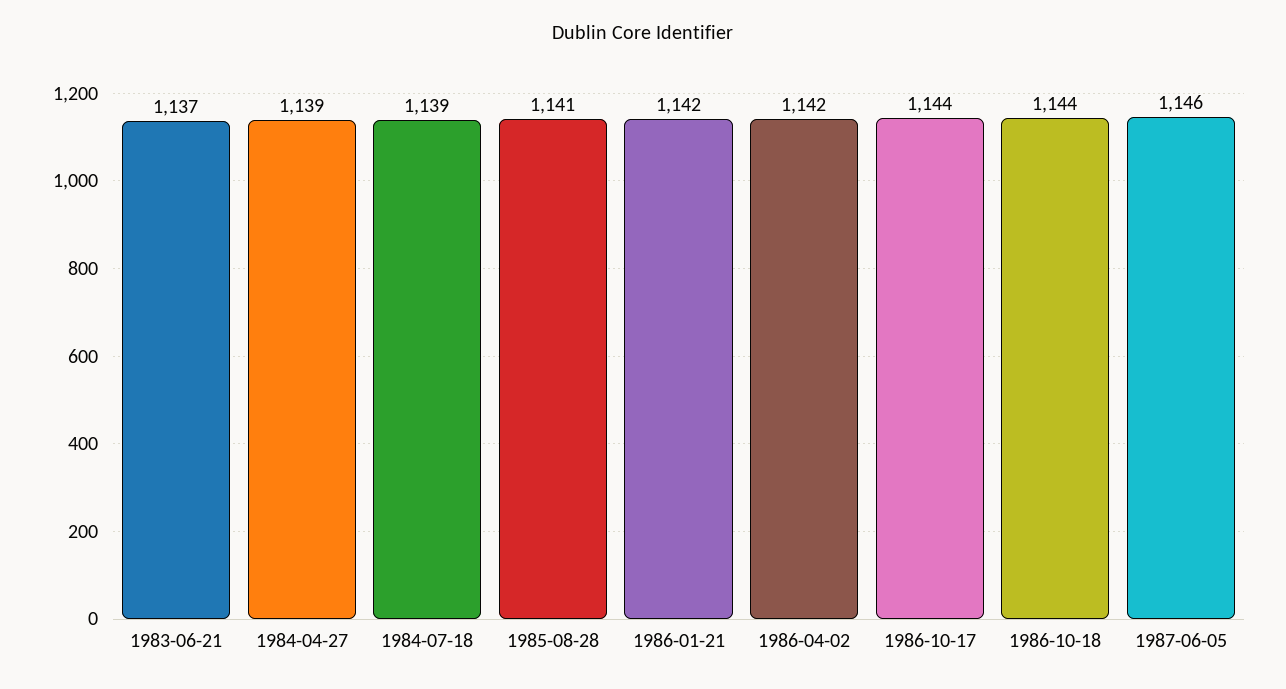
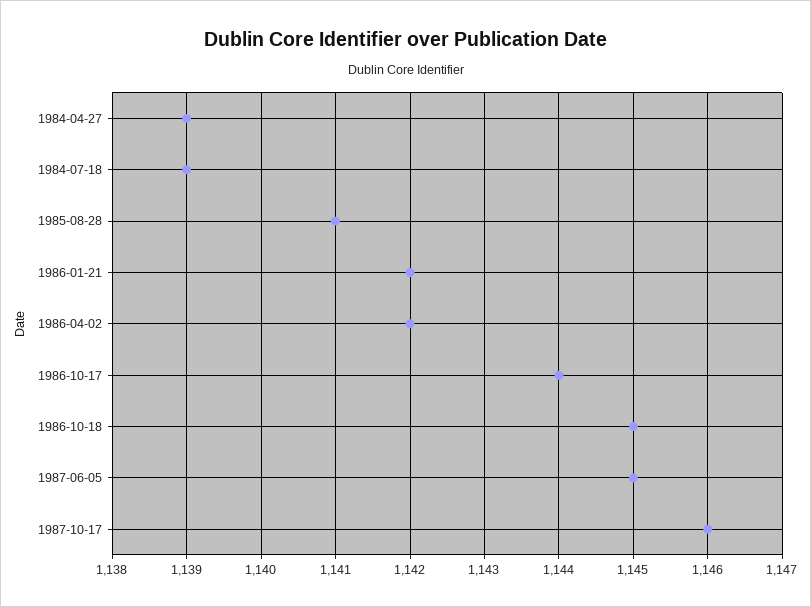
1983-06-21: 1137 -> none
1986-10-18: 1144 -> 1145
1987-06-05: 1146 -> 1145
1987-10-17: none -> 1146

